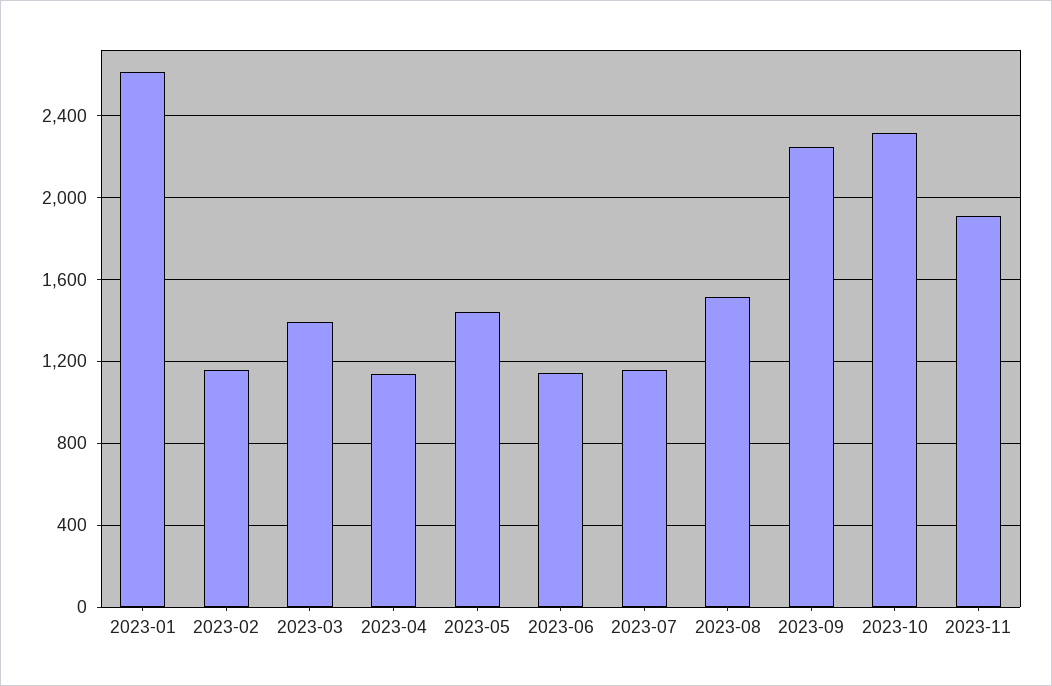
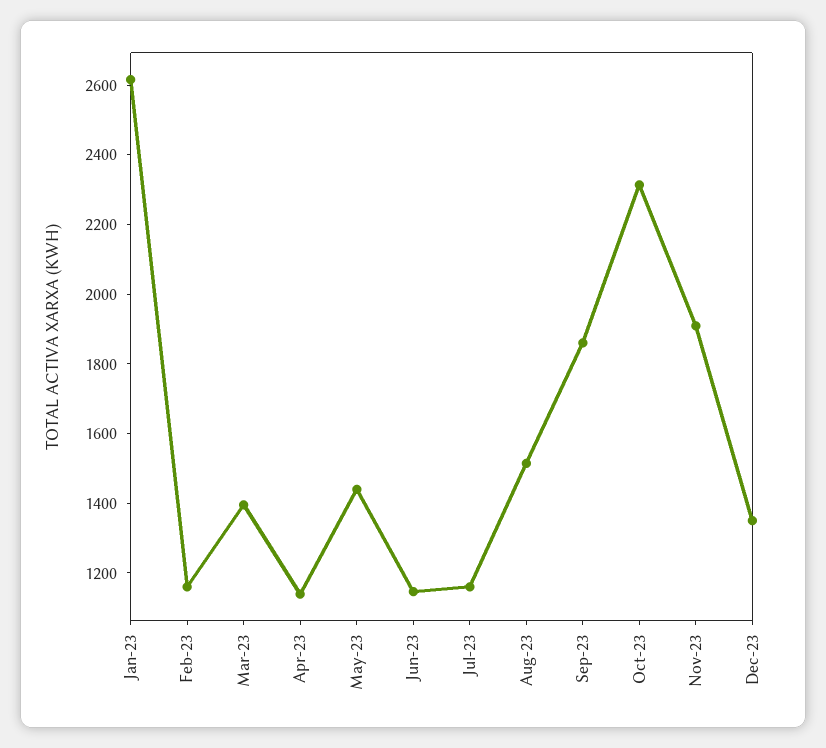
2023-09: 2250 -> 1850
Dec-23: none -> 1350

